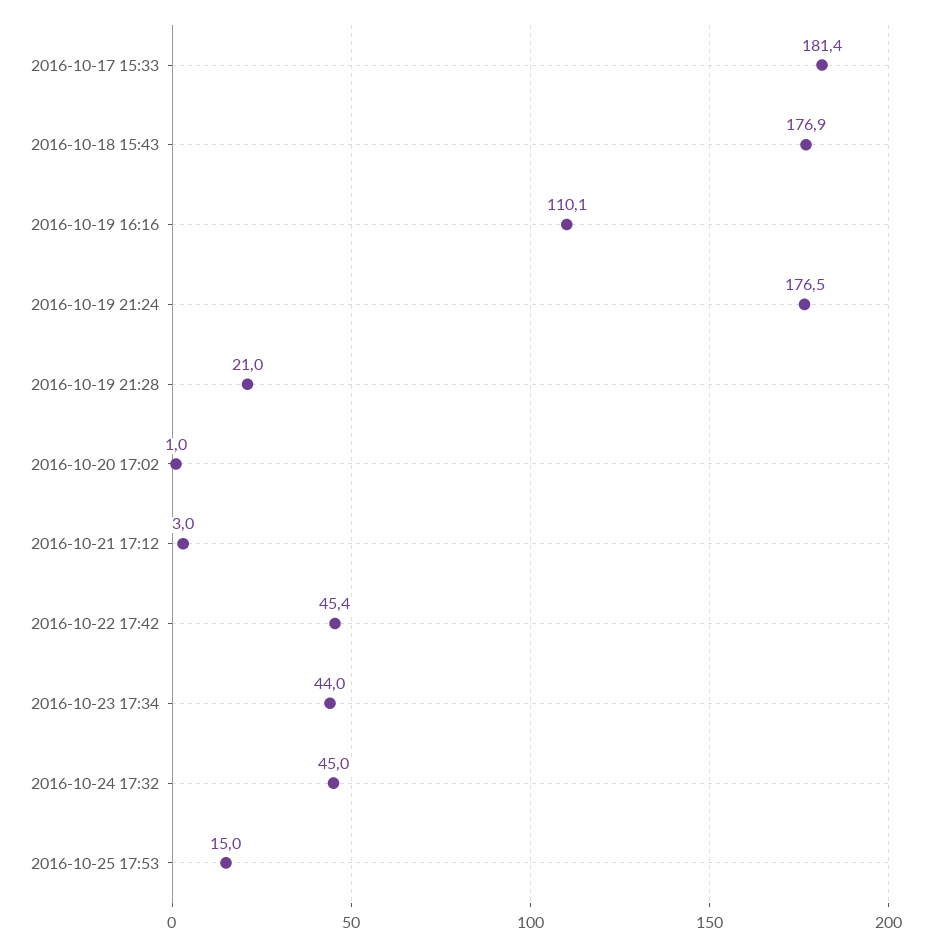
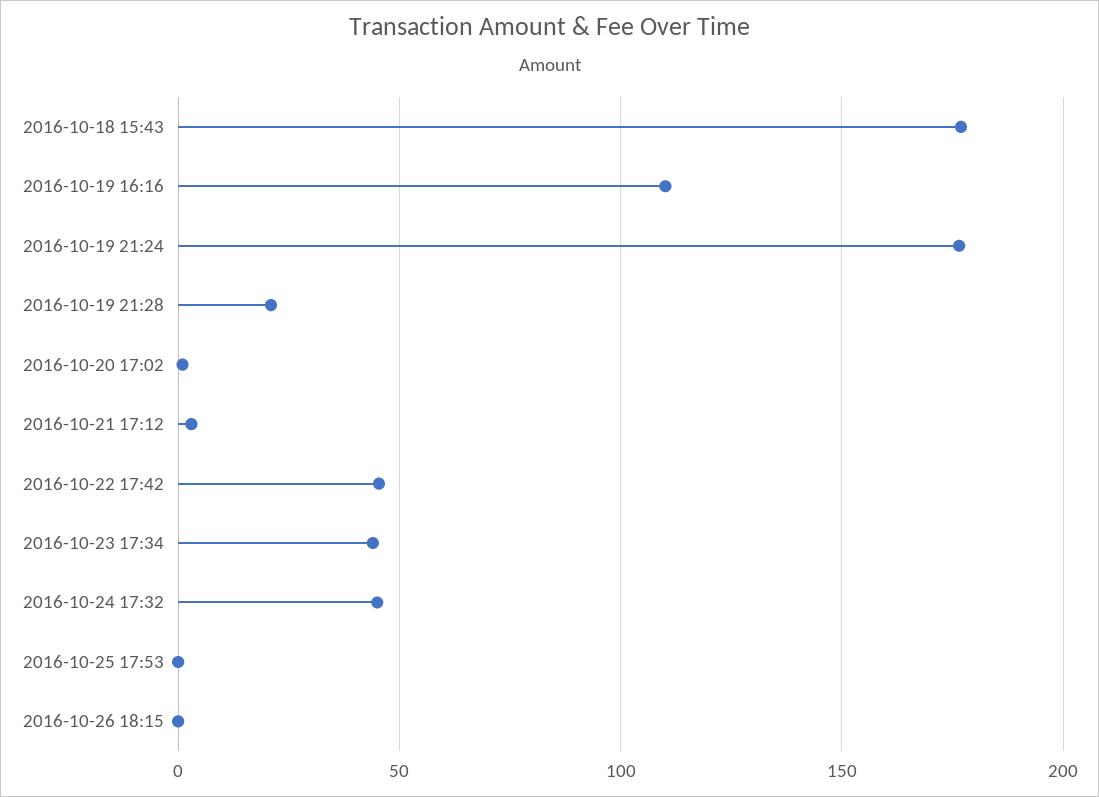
2016-10-17 15:33: 181.4 -> none
2016-10-25 17:53: 15 -> 0
2016-10-26 18:15: none -> 0

